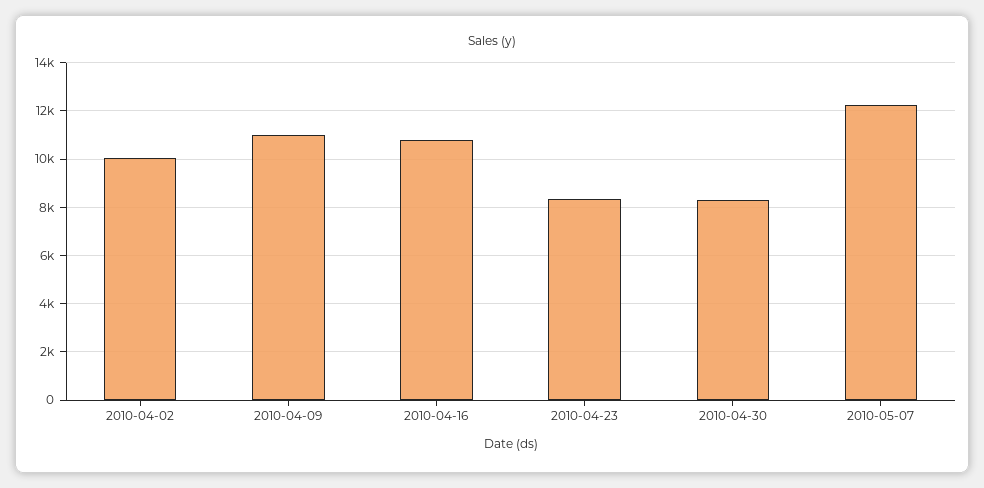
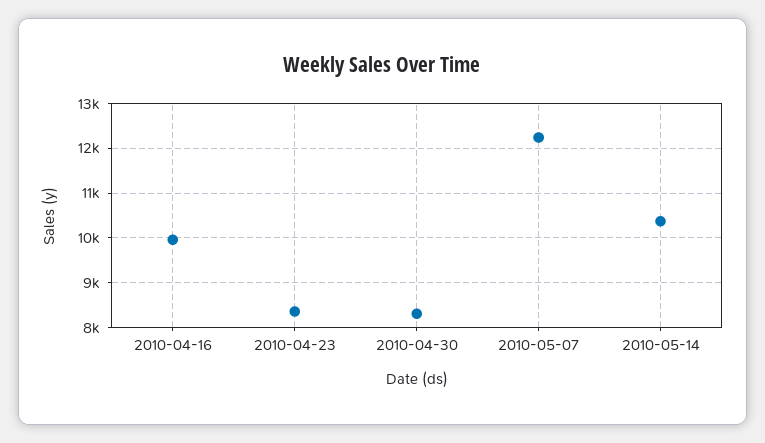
2010-04-02: 10000 -> none
2010-04-09: 11000 -> none
2010-04-16: 10750 -> 10000
2010-05-14: none -> 10400

